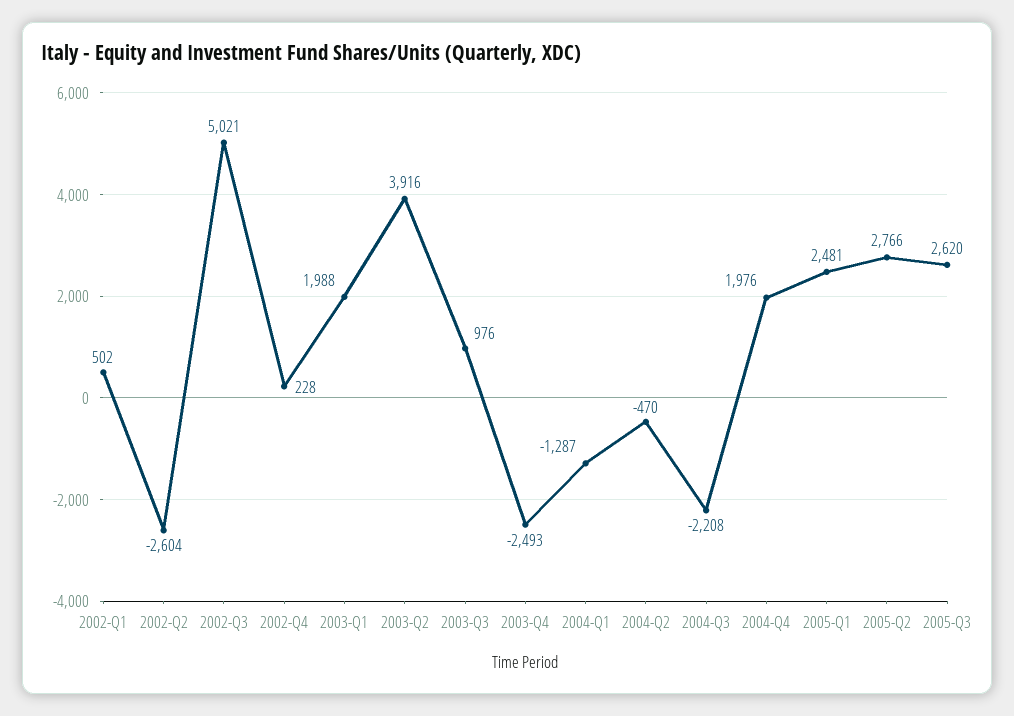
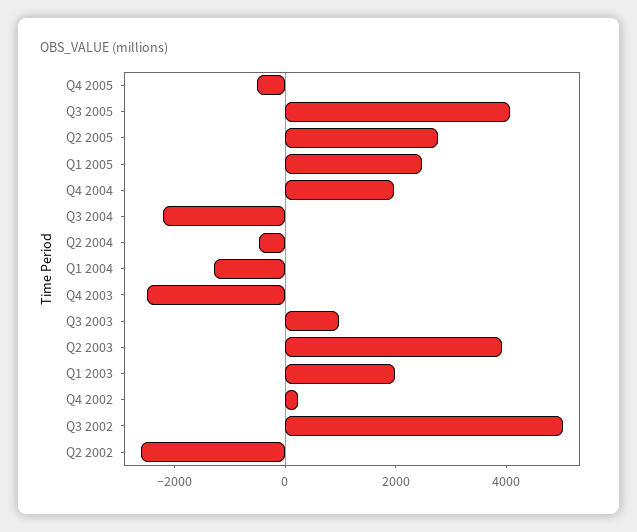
2002-Q1: 502 -> none
2005-Q3: 2620 -> 4000
Q4 2005: none -> -500

